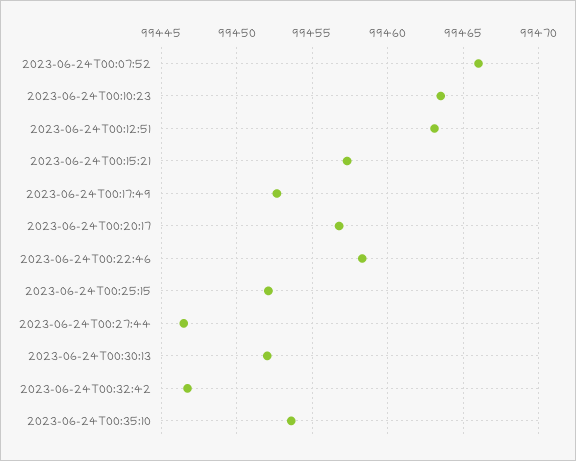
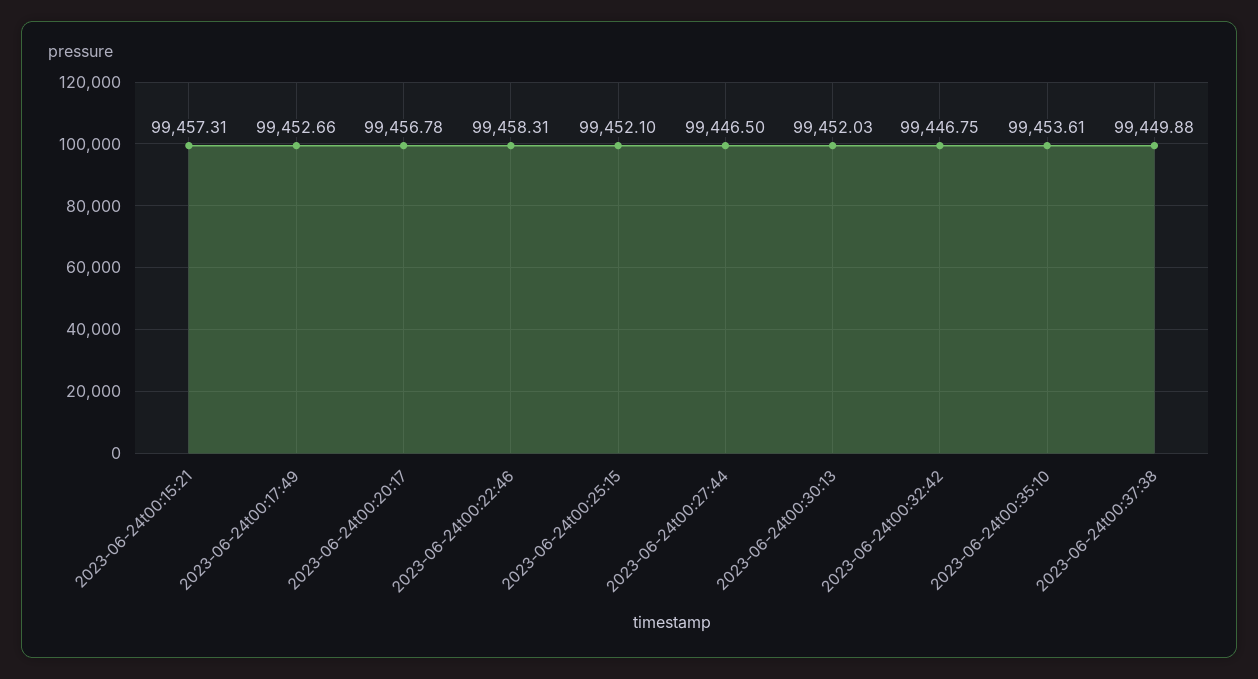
2023-06-24T00:07:52: 99466 -> none
2023-06-24T00:10:23: 99463.5 -> none
2023-06-24T00:12:51: 99463 -> none
2023-06-24t00:37:38: none -> 99449.88

